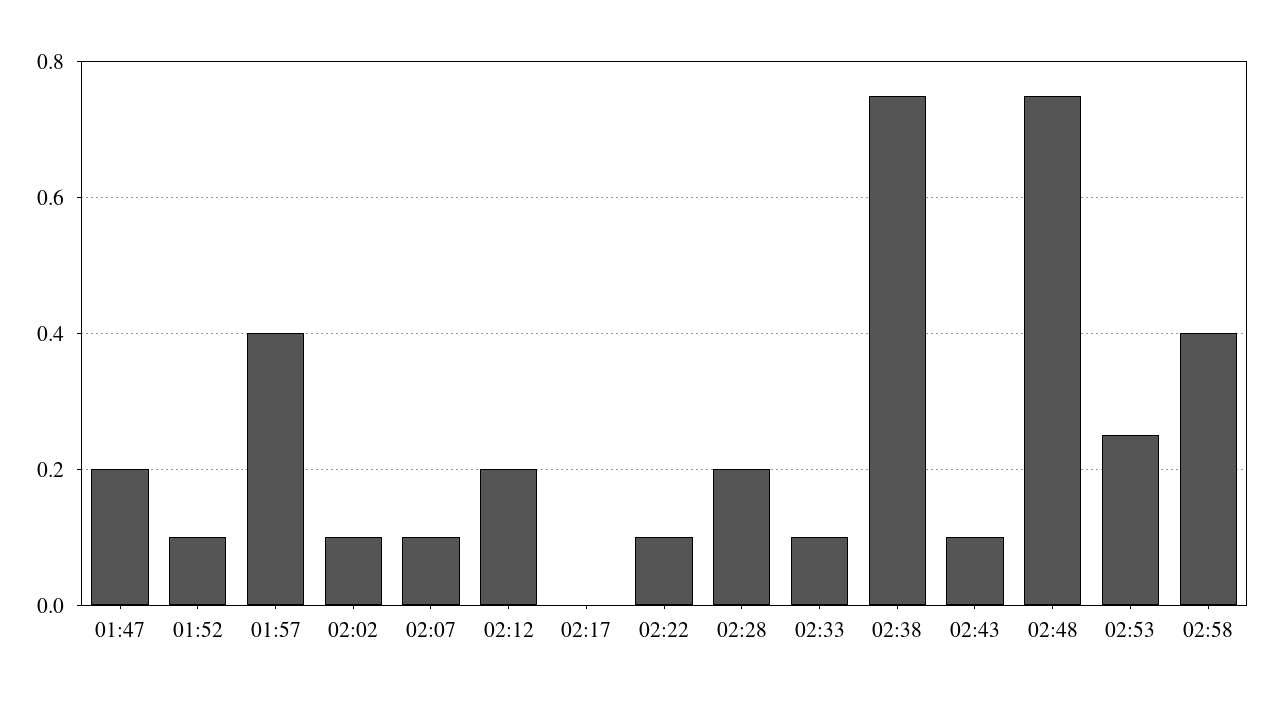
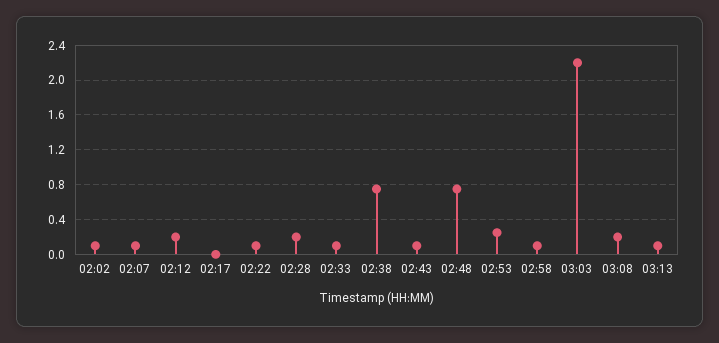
01:47: 0.2 -> none
01:52: 0.1 -> none
01:57: 0.4 -> none
02:58: 0.4 -> 0.1
03:03: none -> 2.2
03:08: none -> 0.2
03:13: none -> 0.1

